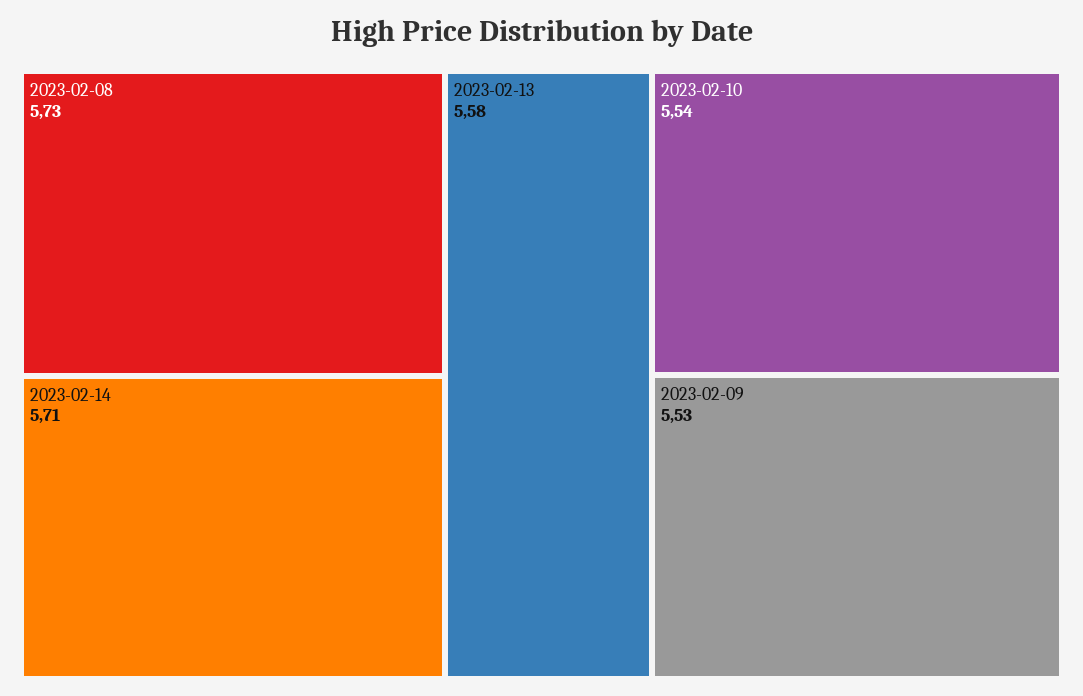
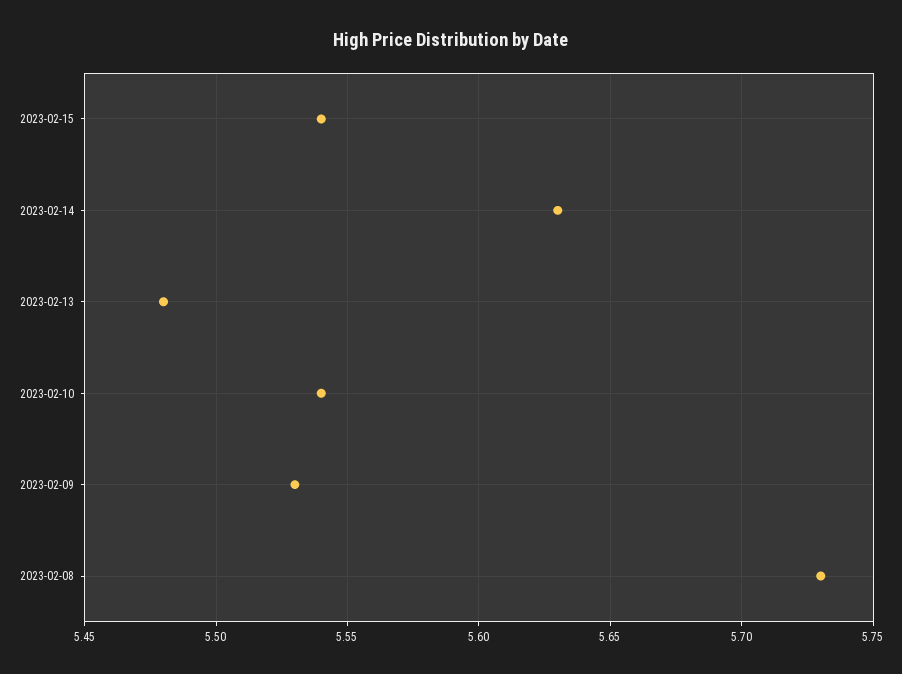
2023-02-14: 5.71 -> 5.63
2023-02-13: 5.58 -> 5.48
2023-02-15: none -> 5.54

